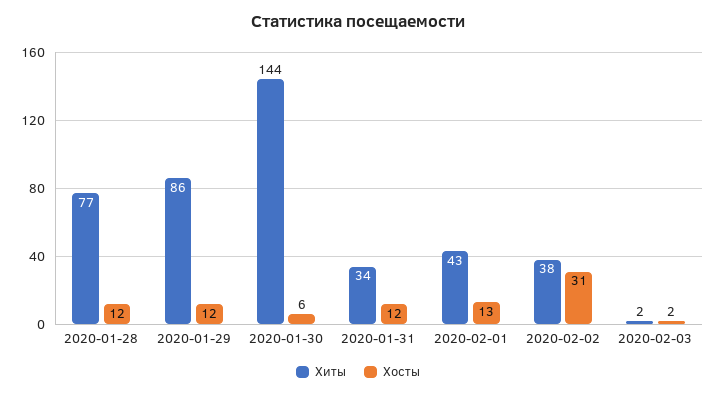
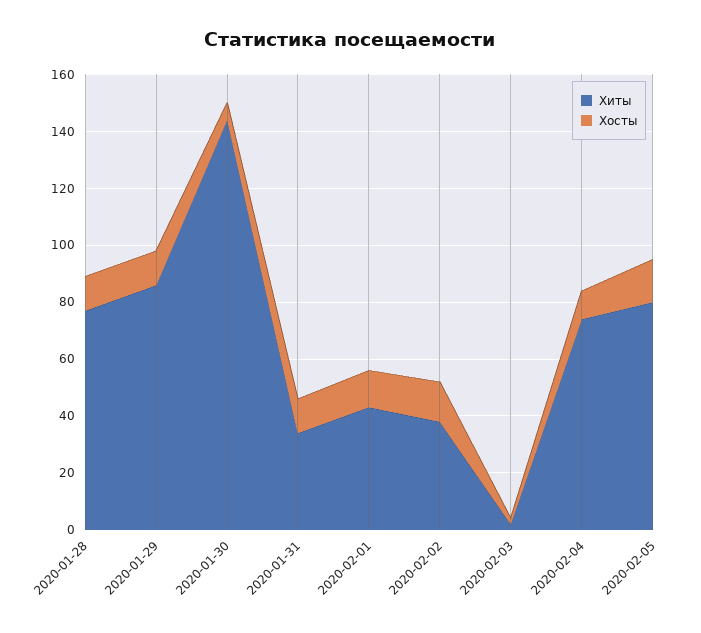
Хосты, 2020-02-02: 31 -> 15
Хиты, 2020-02-04: none -> 75
Хосты, 2020-02-04: none -> 10
Хиты, 2020-02-05: none -> 80
Хосты, 2020-02-05: none -> 15

